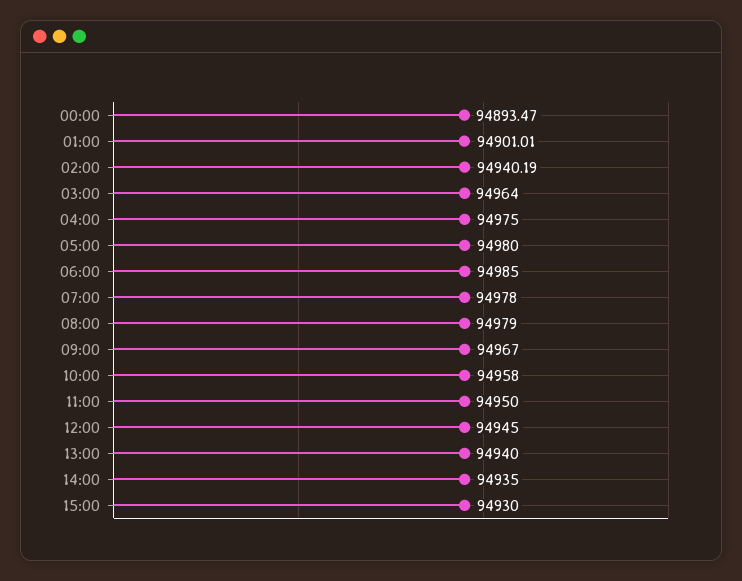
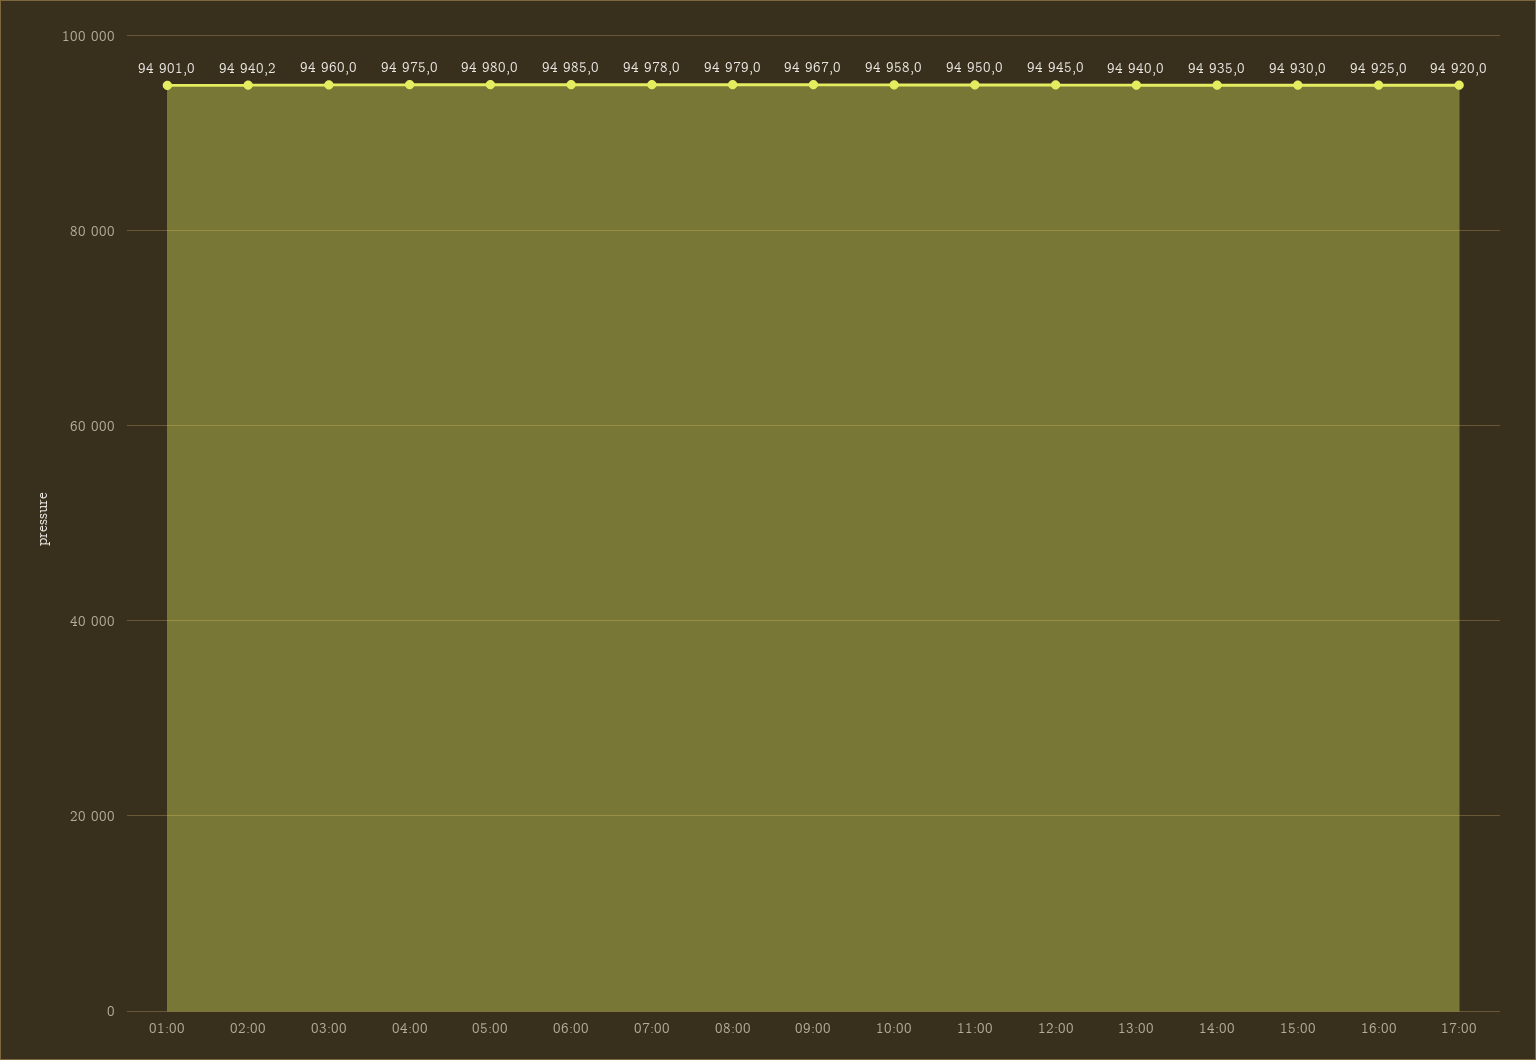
00:00: 94893.47 -> none
03:00: 94964 -> 94960
16:00: none -> 94925
17:00: none -> 94920

